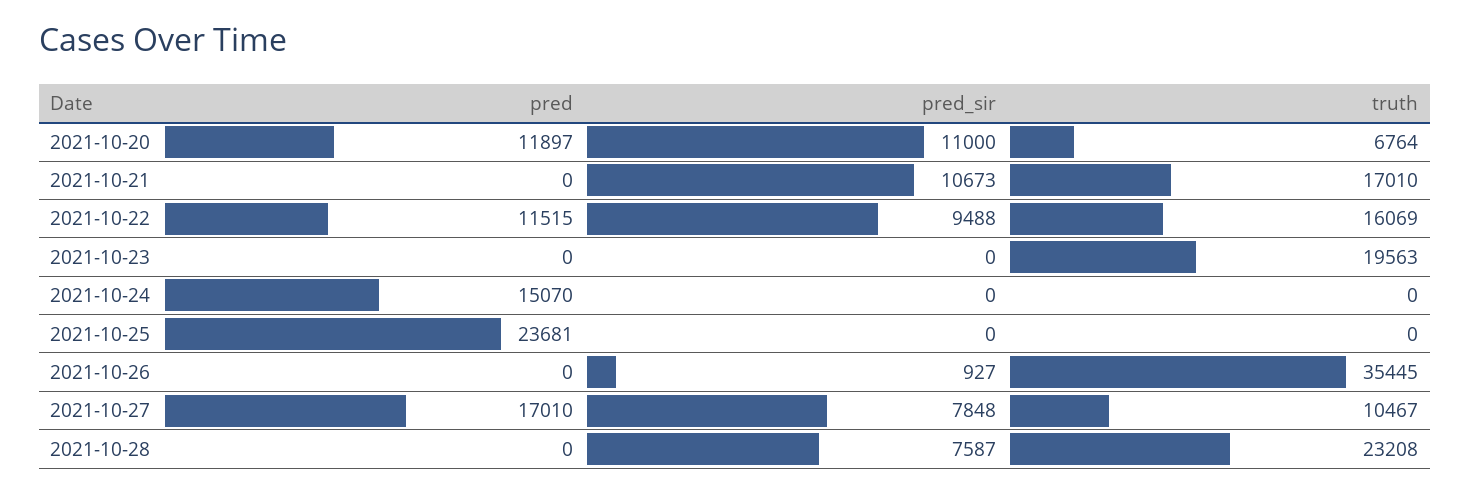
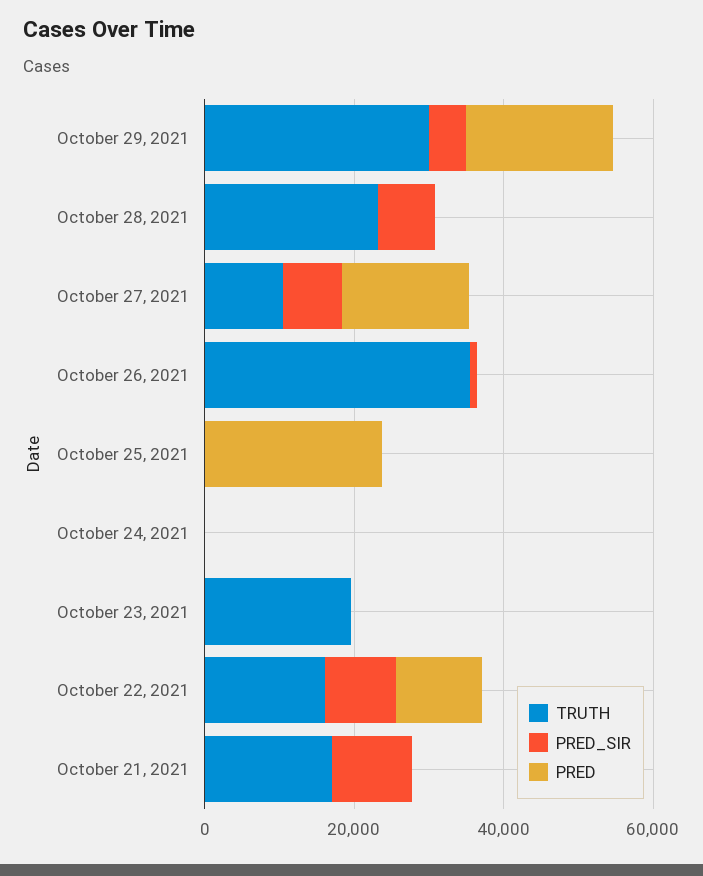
pred, 2021-10-20: 11897 -> none
pred_sir, 2021-10-20: 11000 -> none
truth, 2021-10-20: 6764 -> none
pred, 2021-10-24: 15070 -> 0
truth, October 29, 2021: none -> 30000
pred_sir, October 29, 2021: none -> 5000
pred, October 29, 2021: none -> 20000

